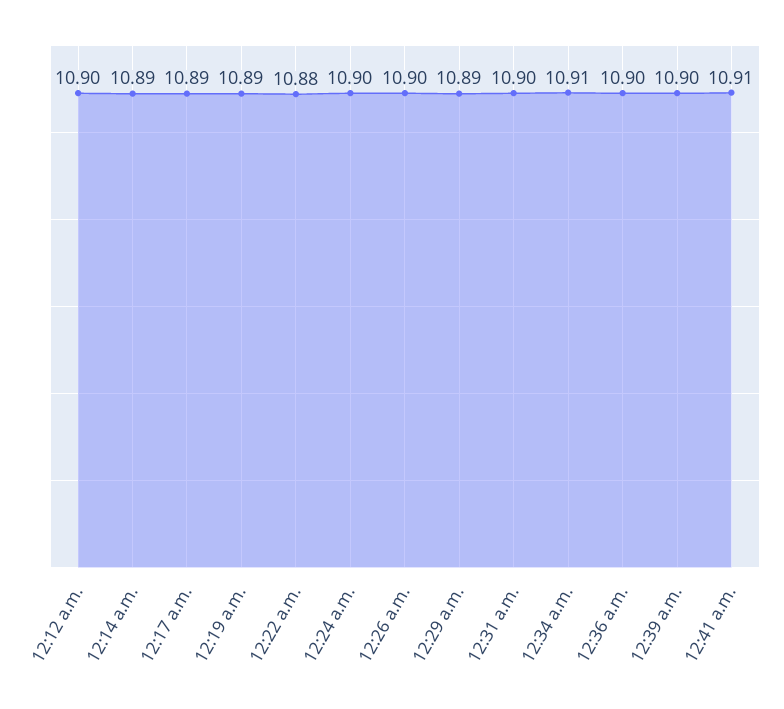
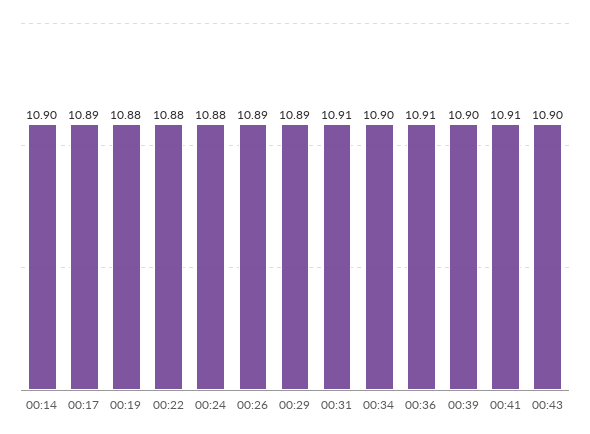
12:12 a.m.: 10.9 -> none
12:14 a.m.: 10.89 -> 10.9
12:19 a.m.: 10.89 -> 10.88
12:24 a.m.: 10.9 -> 10.88
12:26 a.m.: 10.9 -> 10.89
12:31 a.m.: 10.9 -> 10.91
12:34 a.m.: 10.91 -> 10.9
12:36 a.m.: 10.9 -> 10.91
00:43: none -> 10.9

